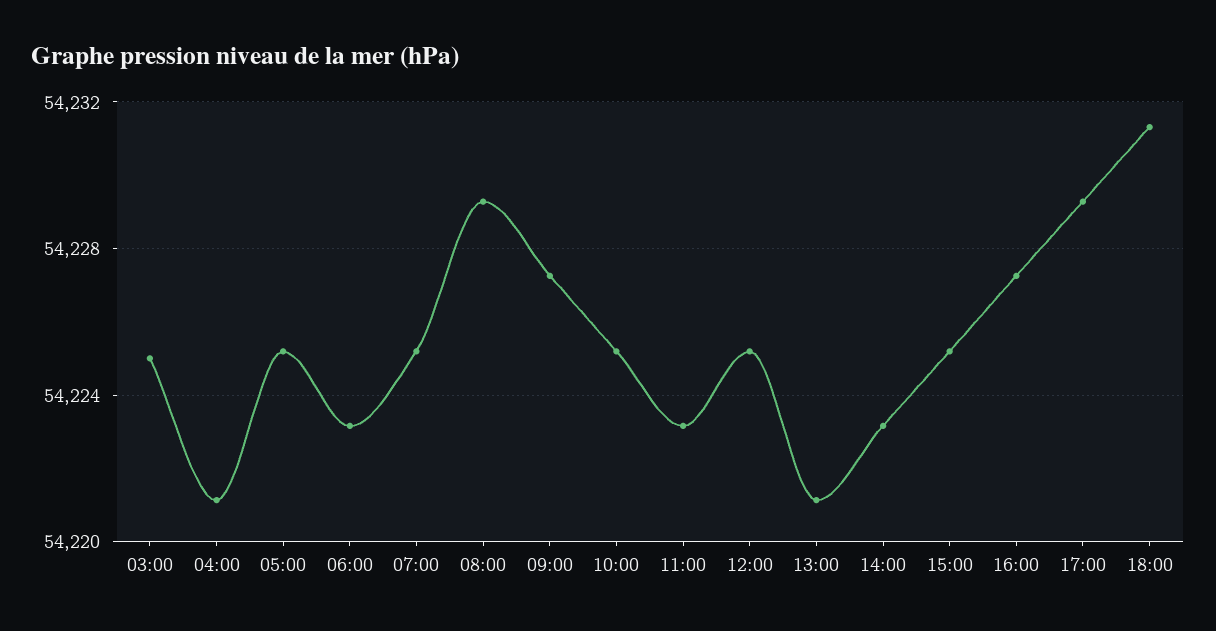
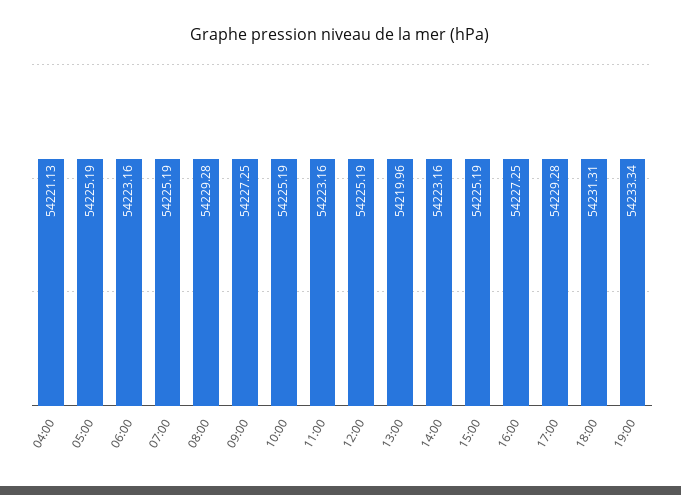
03:00: 54225 -> none
13:00: 54221 -> 54219.96
19:00: none -> 54233.34

